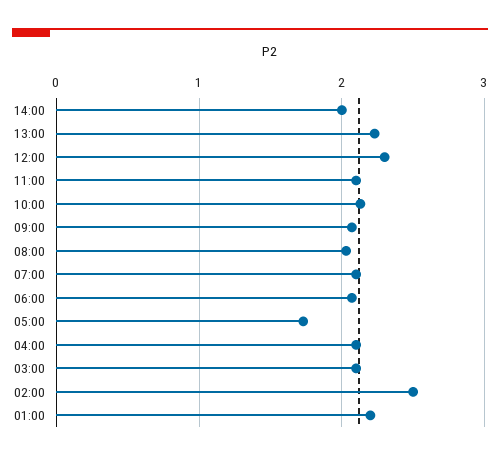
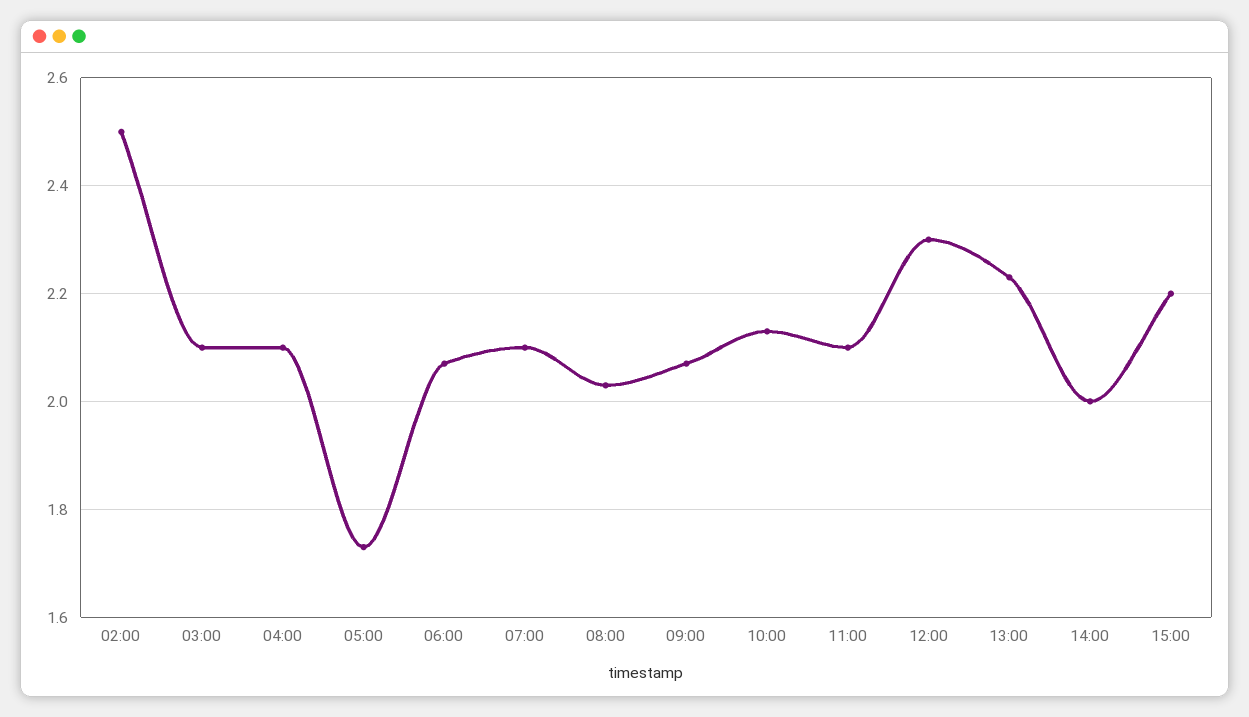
01:00: 2.2 -> none
15:00: none -> 2.2

